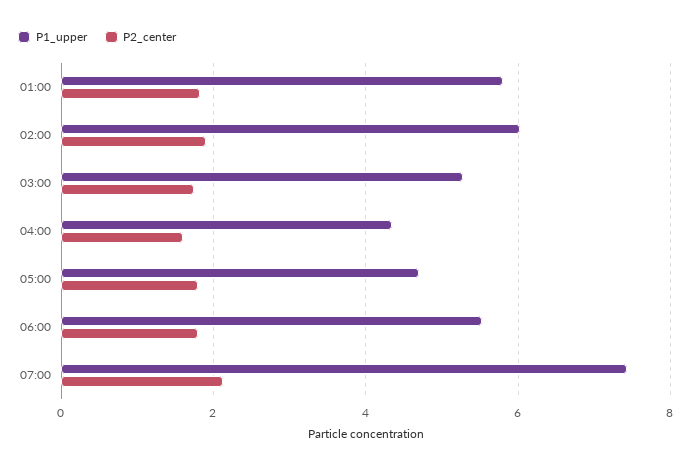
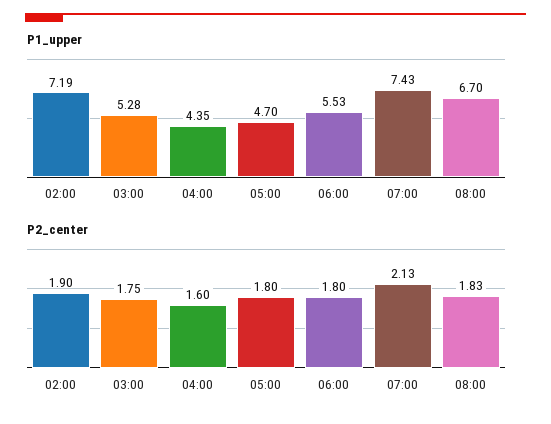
P1_upper, 01:00: 5.8 -> none
P2_center, 01:00: 1.8 -> none
P1_upper, 02:00: 6 -> 7.19
P1_upper, 08:00: none -> 6.7
P2_center, 08:00: none -> 1.83

